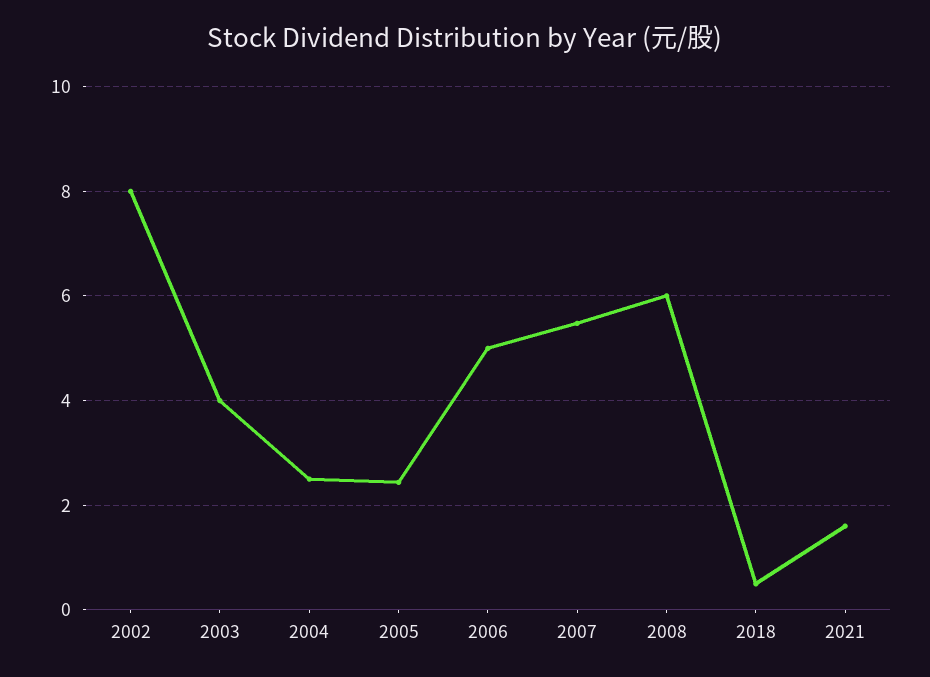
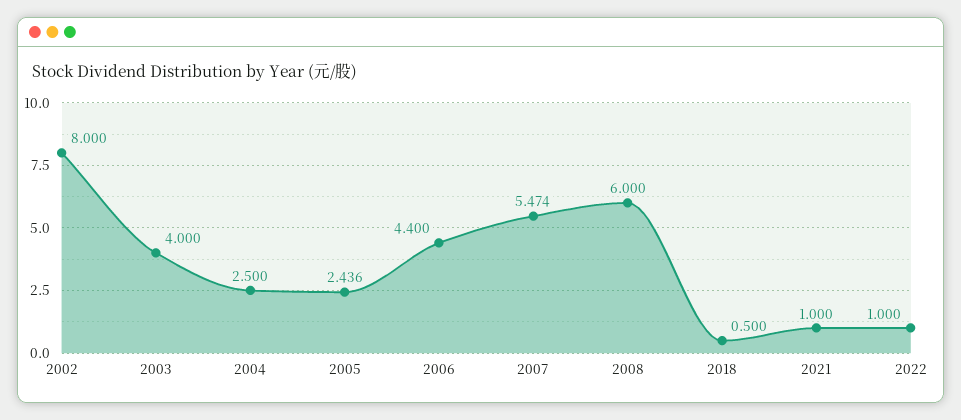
2006: 5 -> 4.4
2021: 1.6 -> 1
2022: none -> 1

